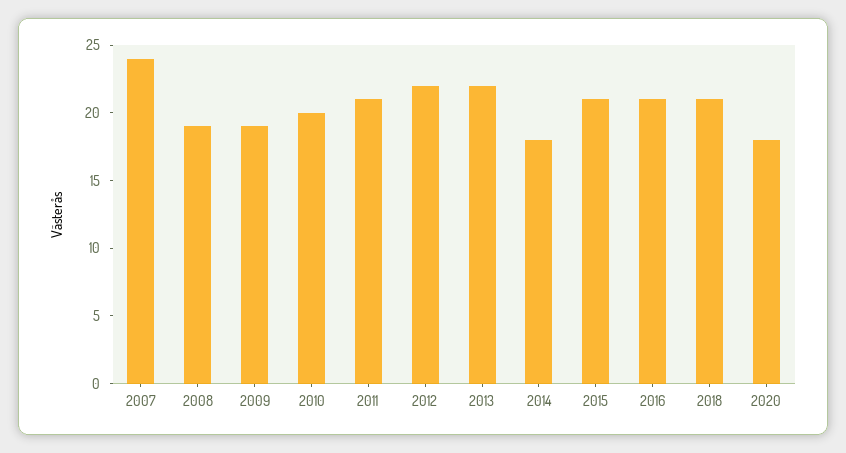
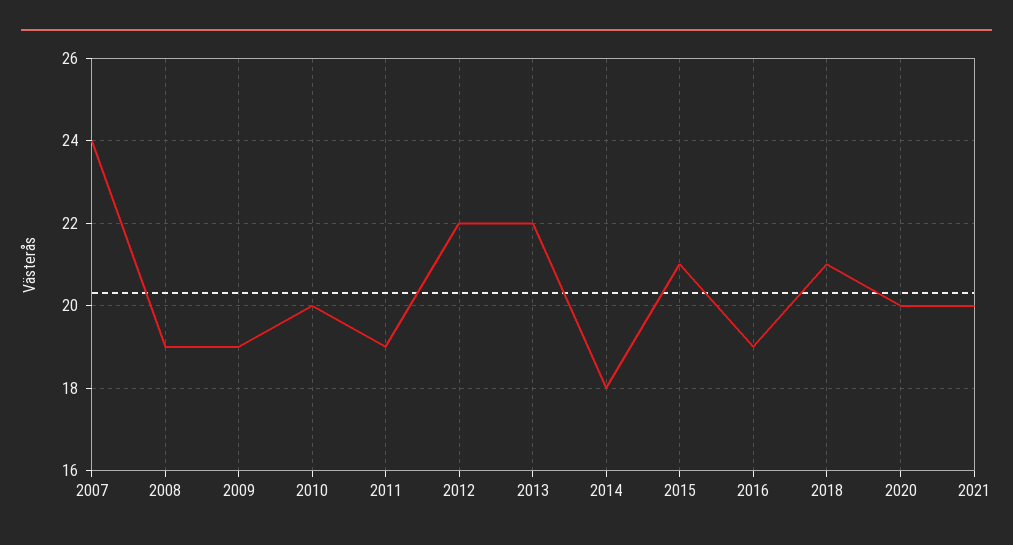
2011: 21 -> 19
2016: 21 -> 19
2020: 18 -> 20
2021: none -> 20

